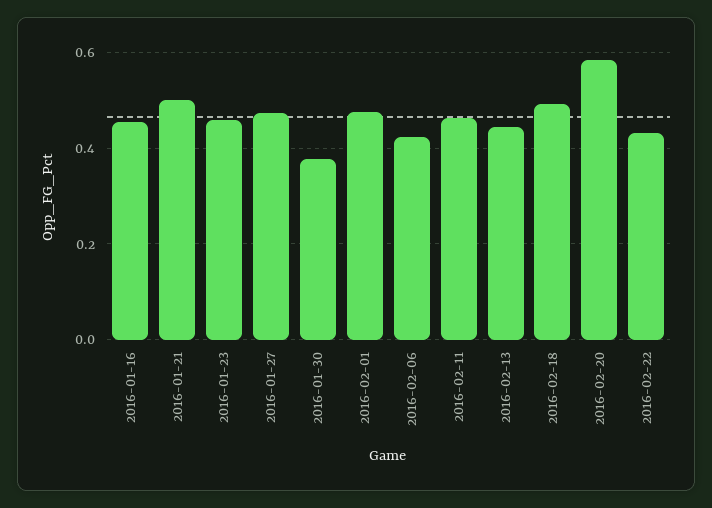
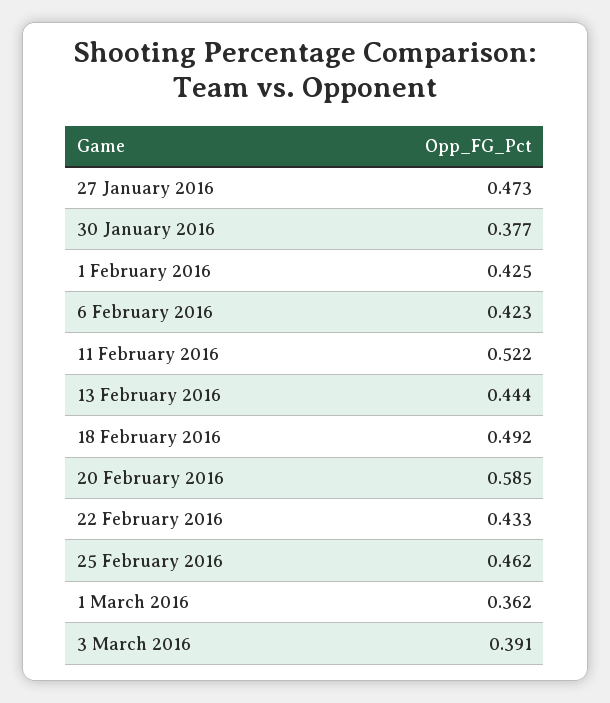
2016-01-16: 0.46 -> none
2016-01-21: 0.5 -> none
2016-01-23: 0.46 -> none
2016-02-01: 0.48 -> 0.425
2016-02-11: 0.46 -> 0.522
25 February 2016: none -> 0.462
1 March 2016: none -> 0.362
3 March 2016: none -> 0.391

